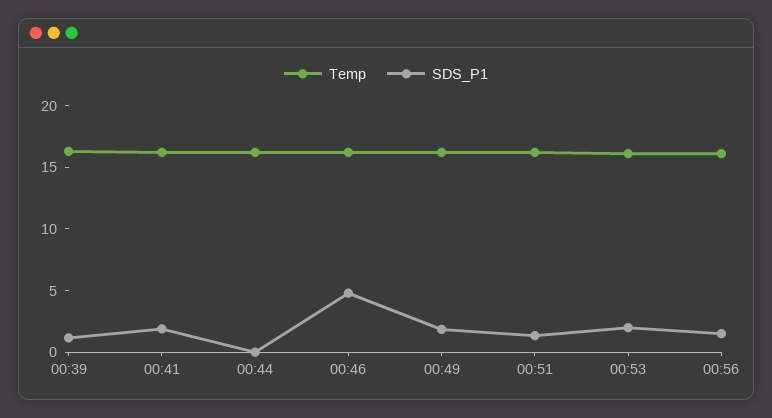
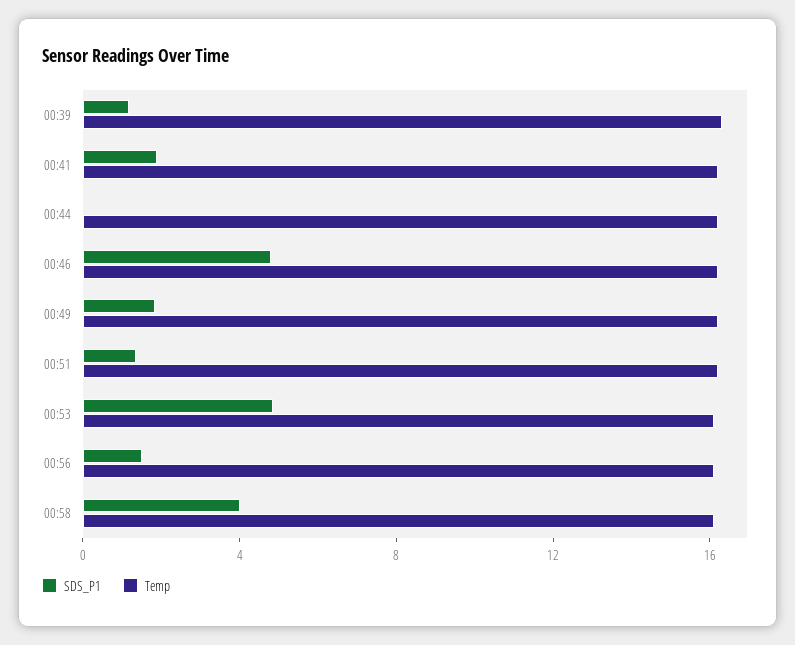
SDS_P1, 00:53: 2 -> 5
SDS_P1, 00:58: none -> 4
Temp, 00:58: none -> 16

